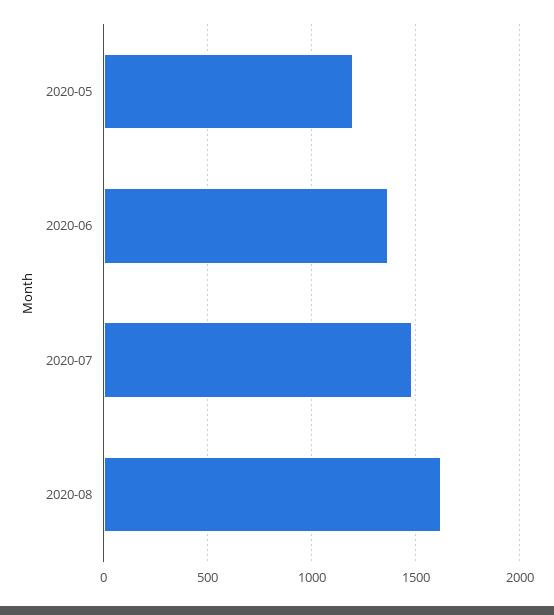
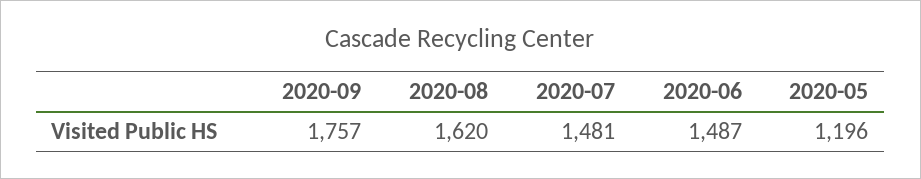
2020-06: 1350 -> 1487
2020-09: none -> 1757

